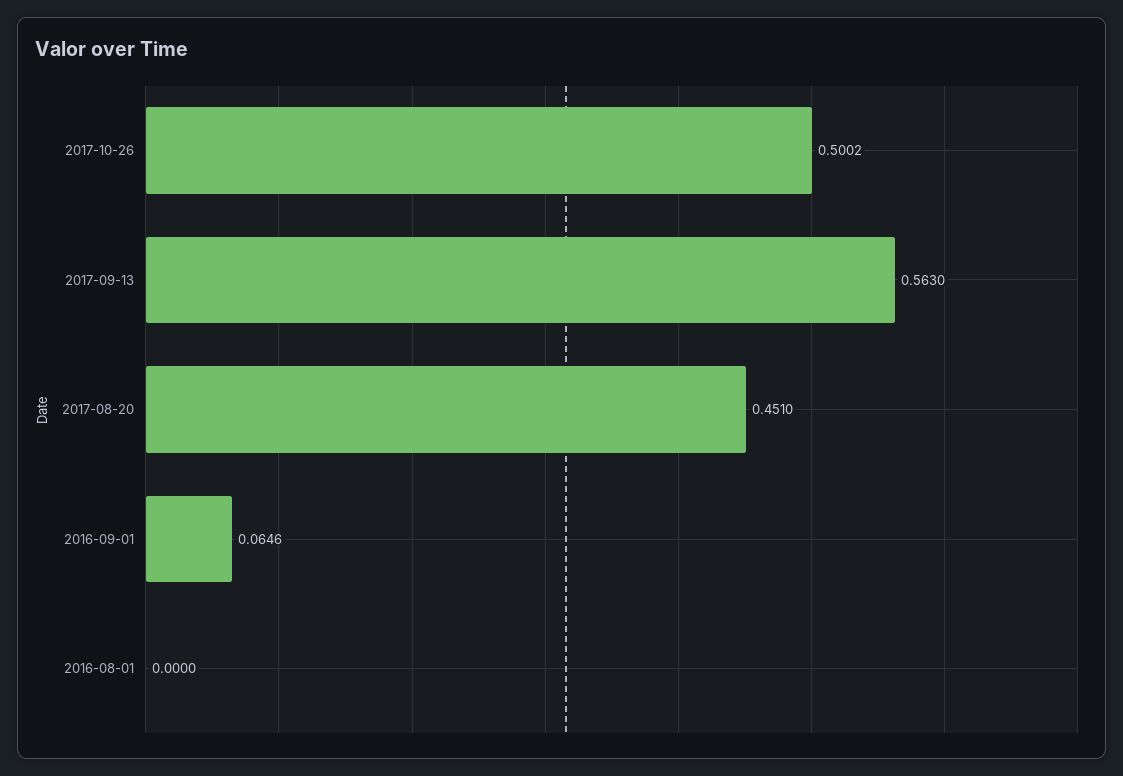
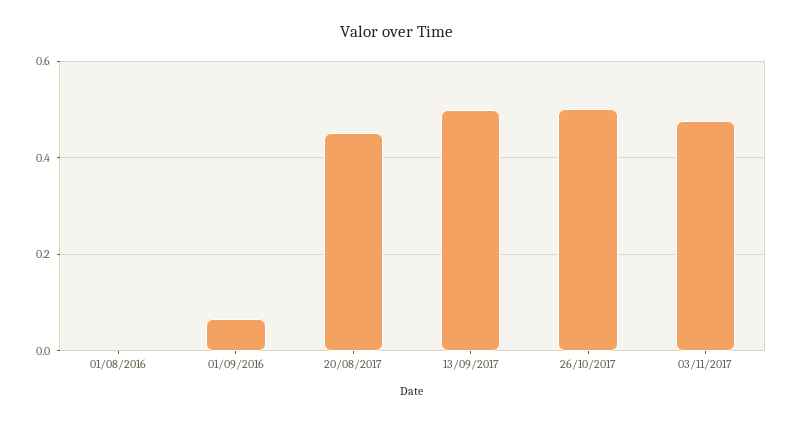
2017-09-13: 0.563 -> 0.5
03/11/2017: none -> 0.48

